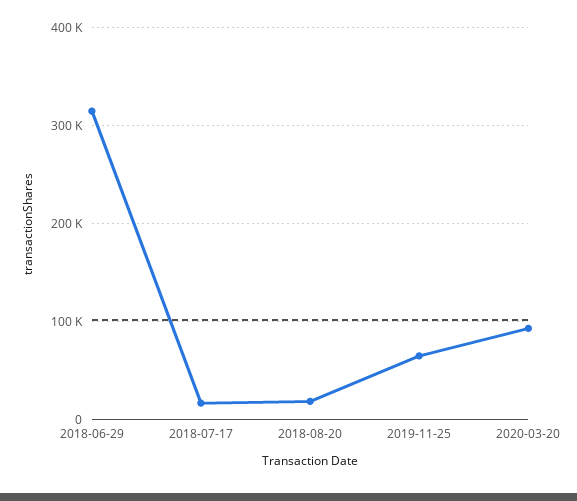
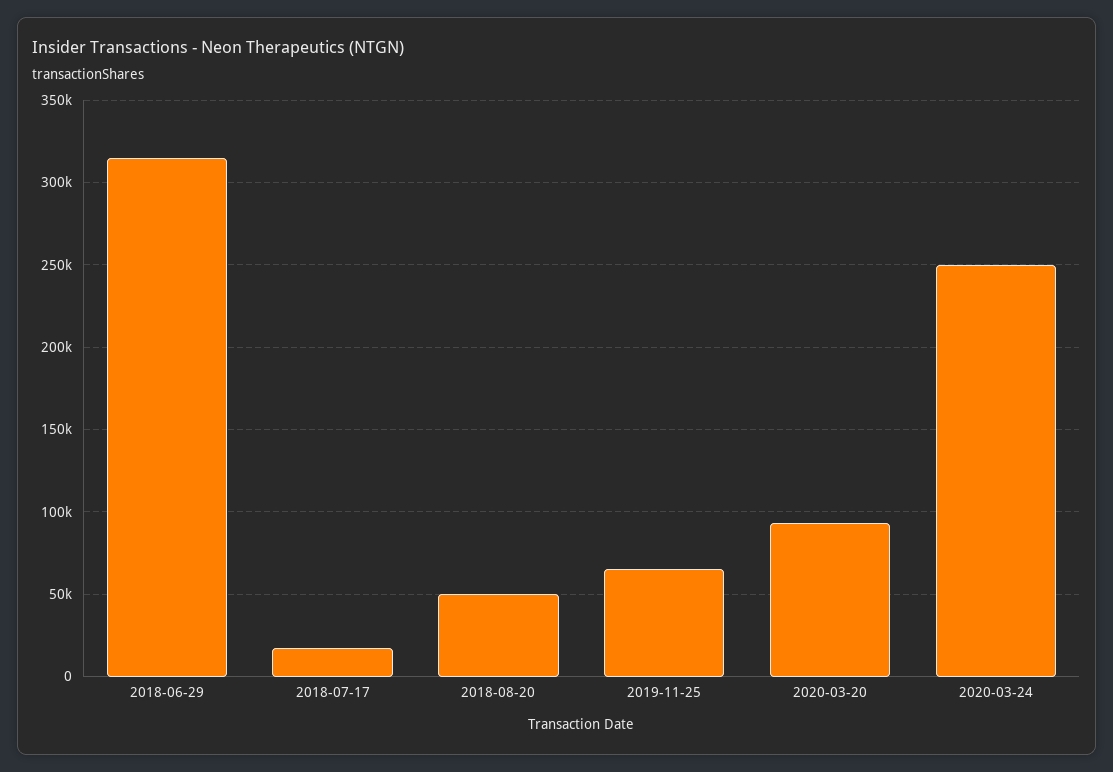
2018-08-20: 20000 -> 50000
2020-03-24: none -> 250000

